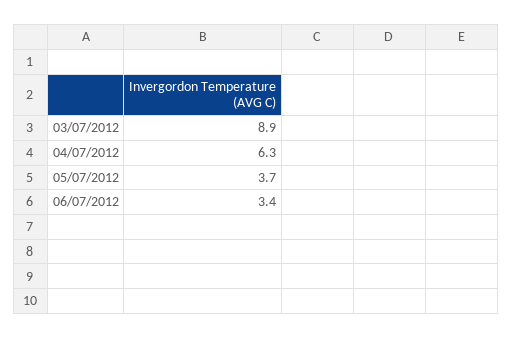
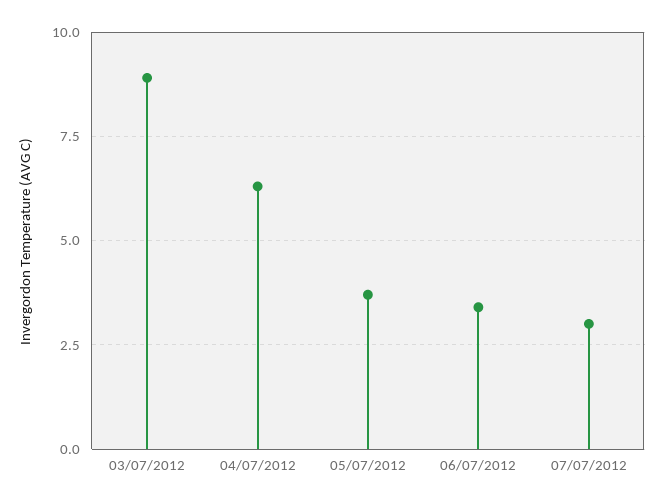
07/07/2012: none -> 3

